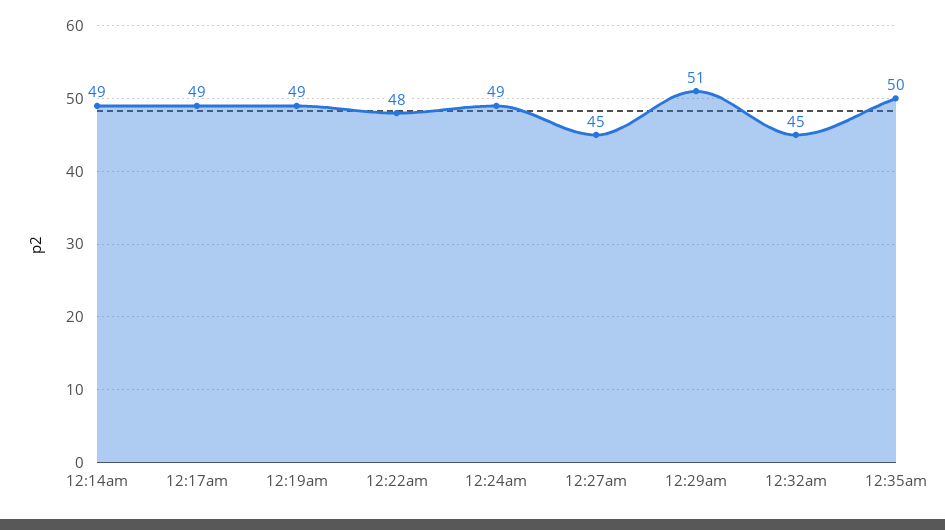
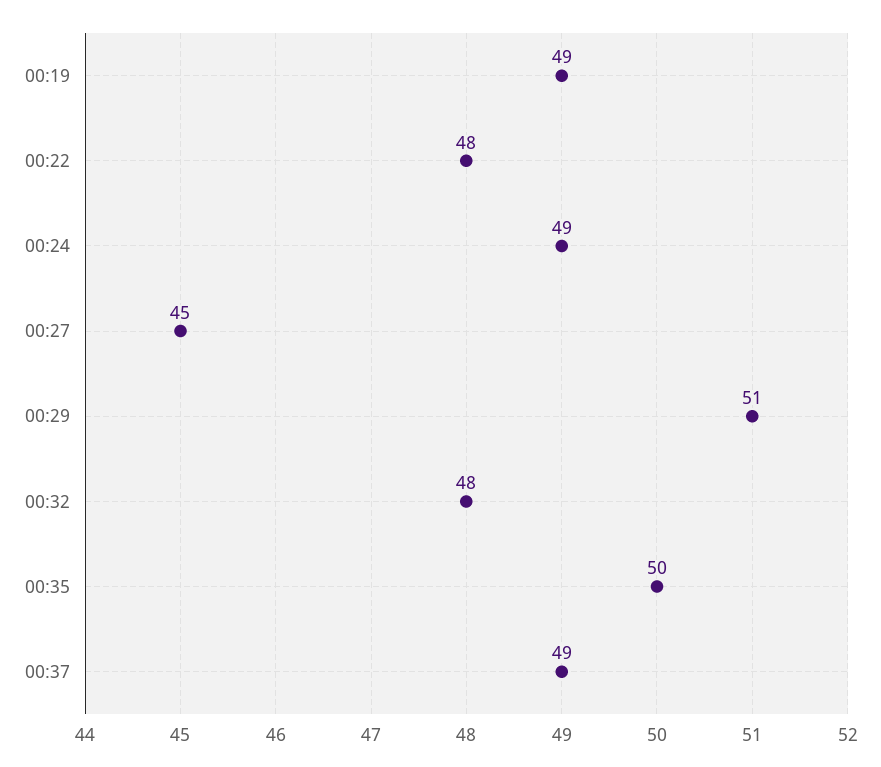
12:14am: 49 -> none
12:17am: 49 -> none
12:32am: 45 -> 48
00:37: none -> 49

